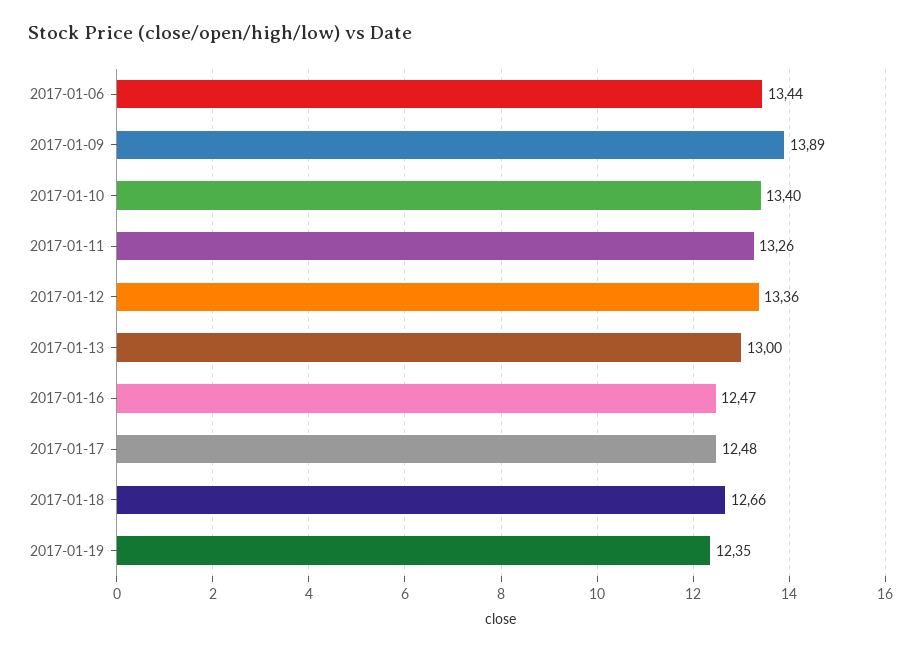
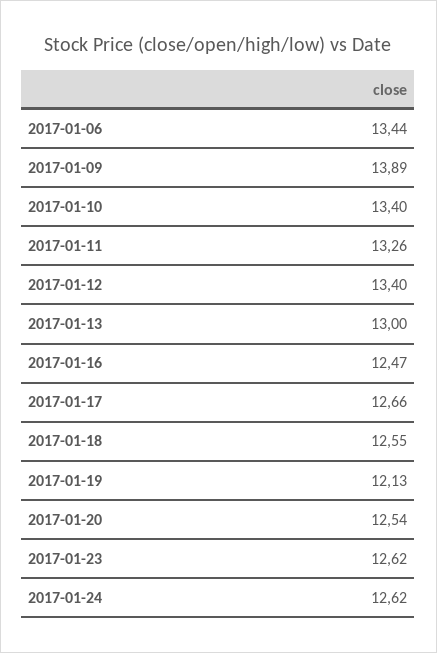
2017-01-12: 13.36 -> 13.4
2017-01-17: 12.48 -> 12.66
2017-01-18: 12.66 -> 12.55
2017-01-19: 12.35 -> 12.13
2017-01-20: none -> 12.54
2017-01-23: none -> 12.62
2017-01-24: none -> 12.62

